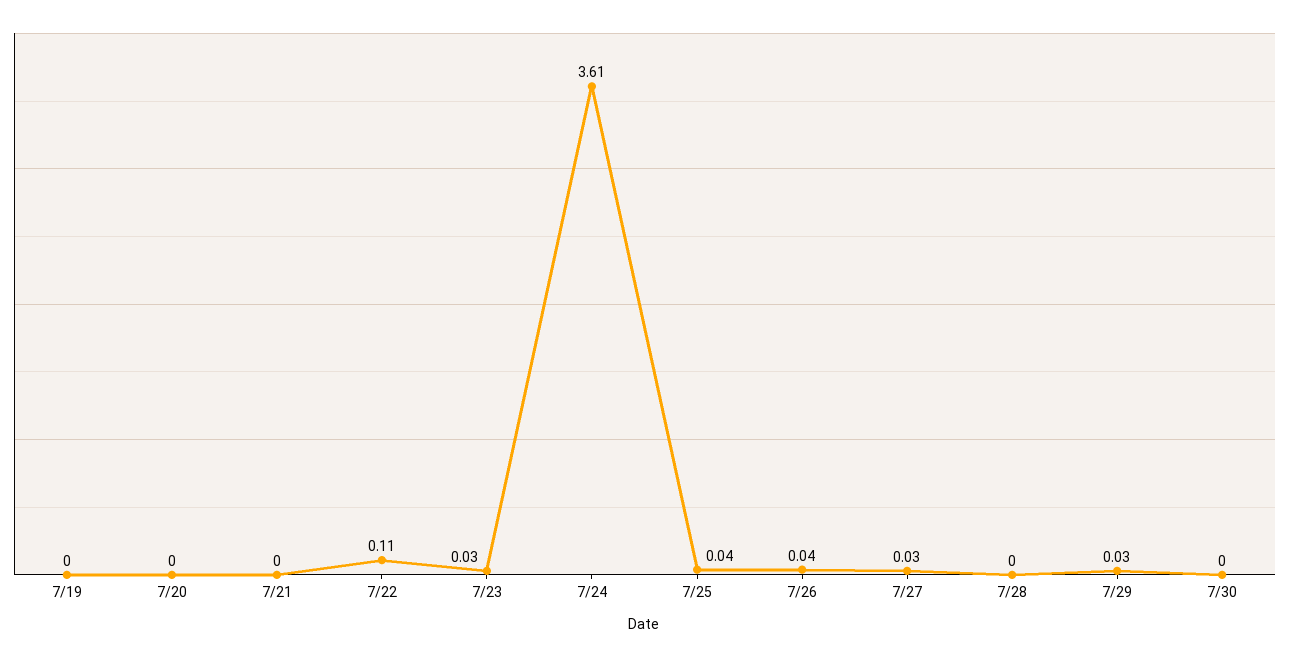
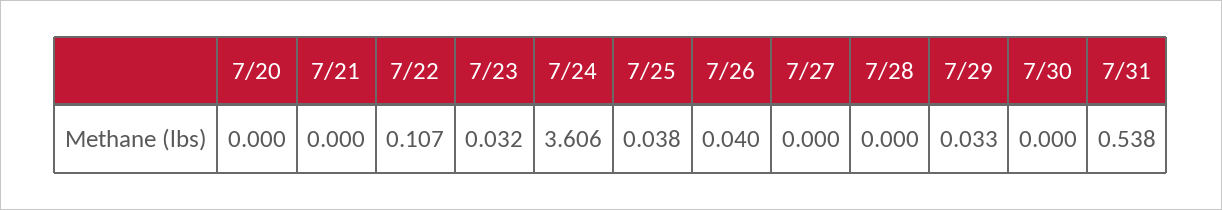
7/19: 0 -> none
7/27: 0.03 -> 0
7/31: none -> 0.538

